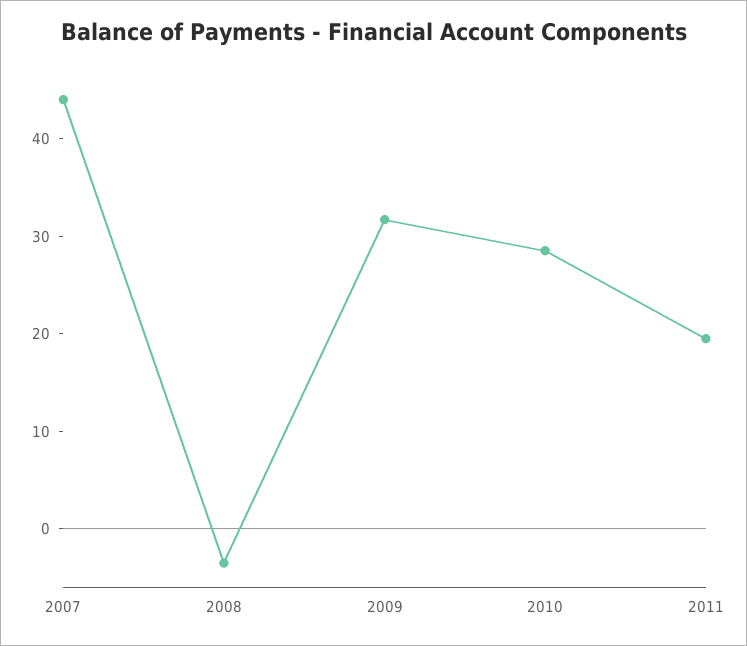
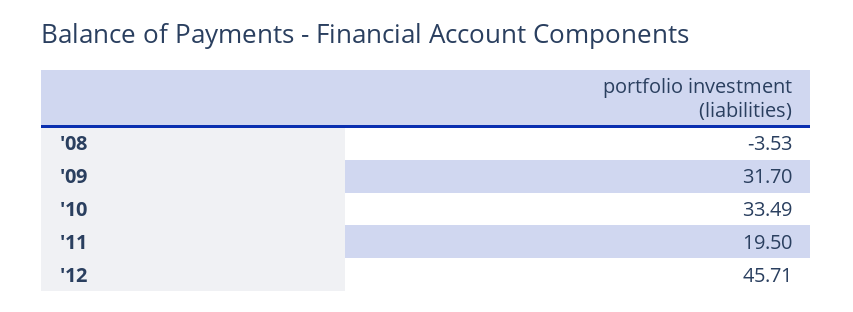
2007: 44 -> none
2010: 28 -> 33.49
'12: none -> 45.71

